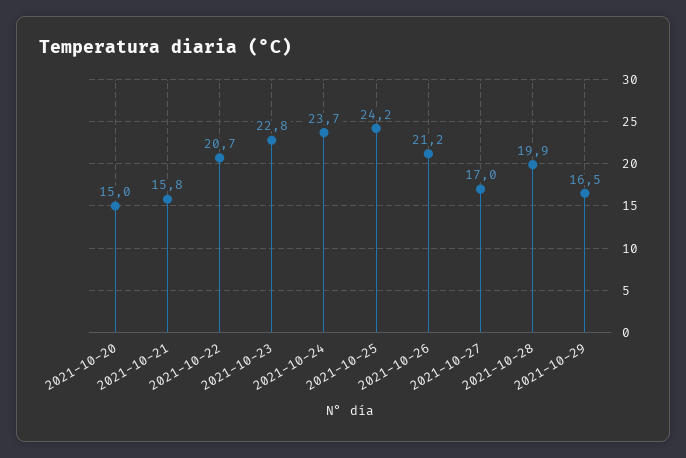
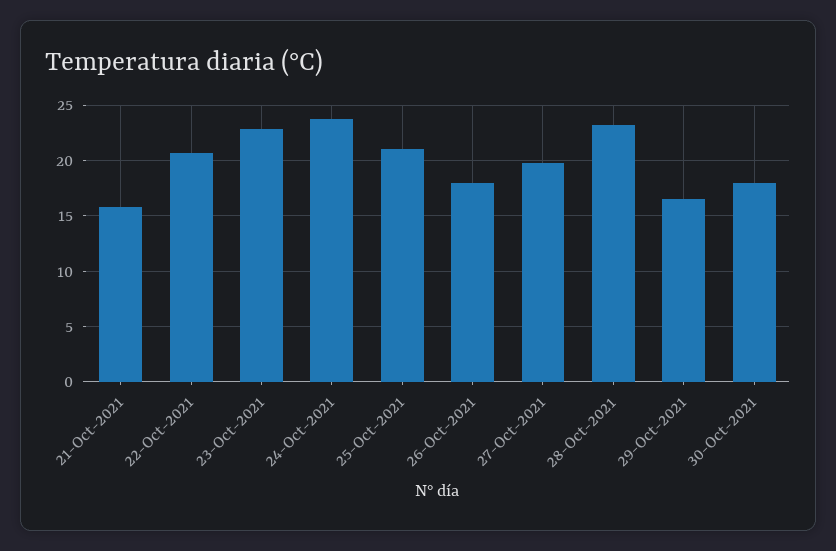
2021-10-20: 15 -> none
2021-10-25: 24.2 -> 21
2021-10-26: 21.2 -> 18
2021-10-27: 17 -> 20
2021-10-28: 19.9 -> 23
30-Oct-2021: none -> 18

